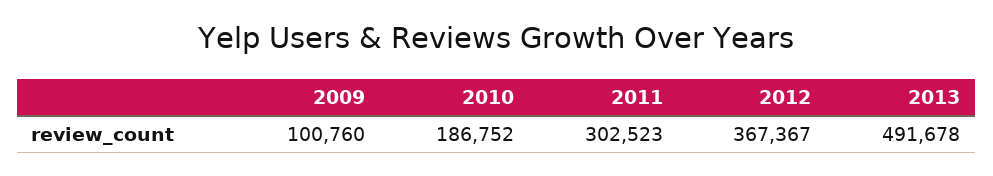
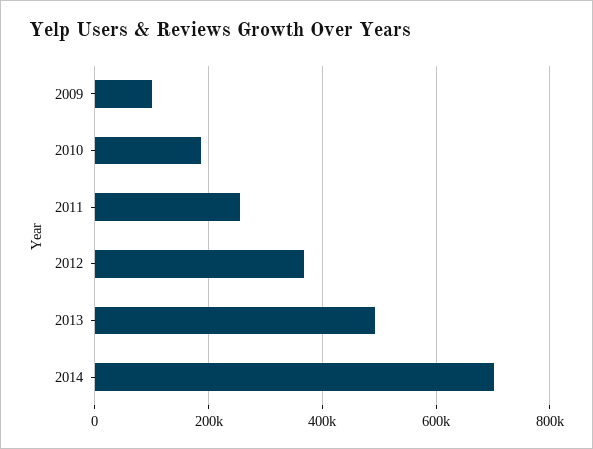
2011: 302523 -> 260000
2014: none -> 700000

